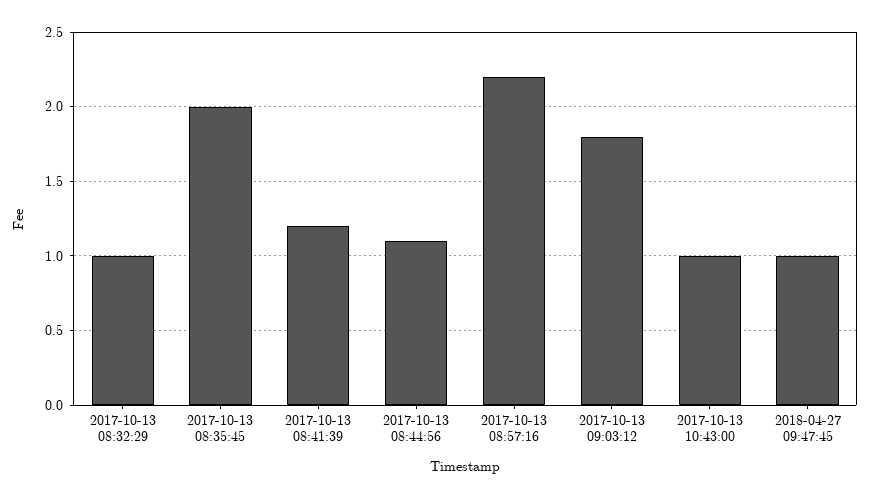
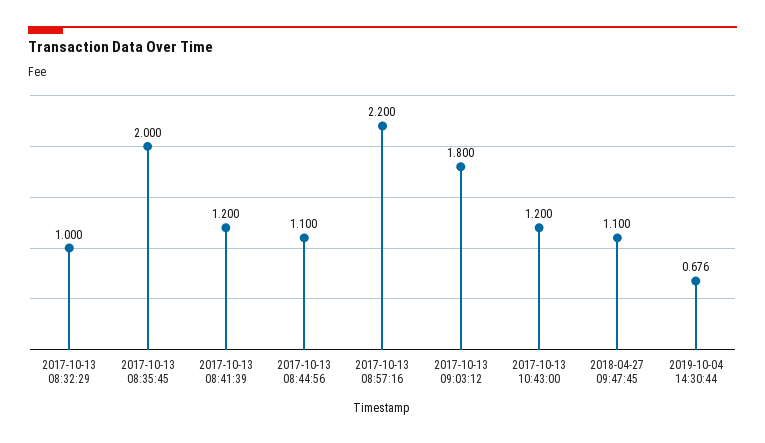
2017-10-13 10:43:00: 1 -> 1.2
2018-04-27 09:47:45: 1 -> 1.1
2019-10-04 14:30:44: none -> 0.676

